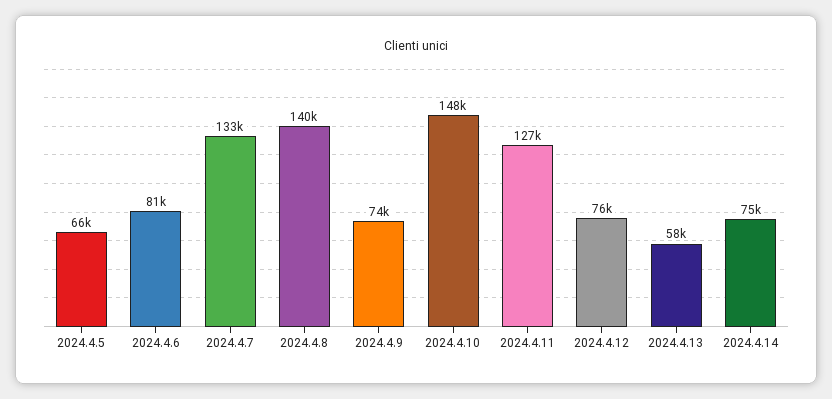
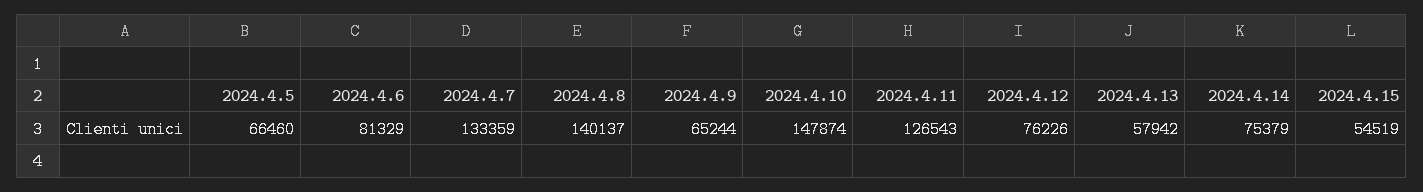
2024.4.9: 74000 -> 65244
2024.4.15: none -> 54519

